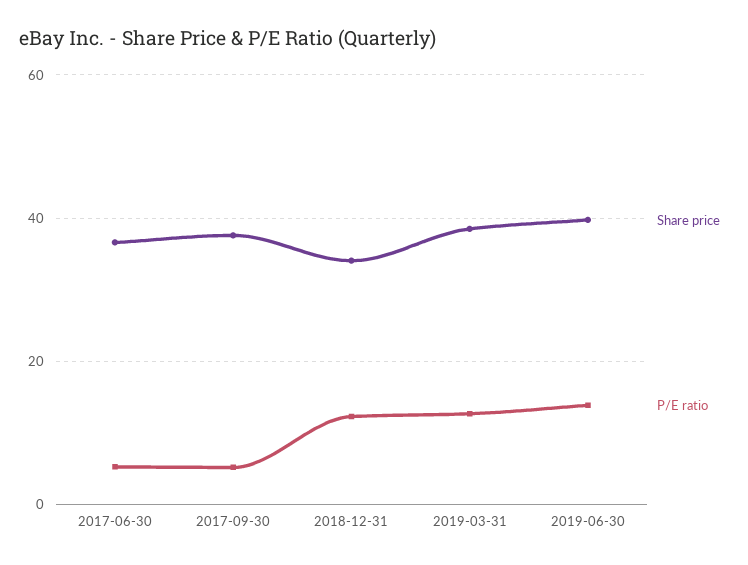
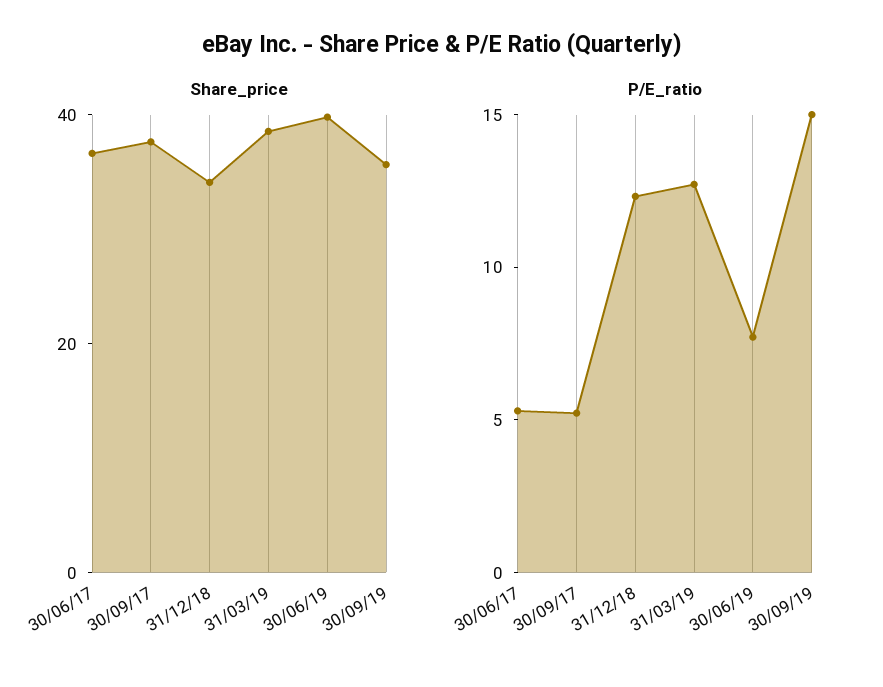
P/E ratio, 2019-06-30: 14 -> 8
Share price, 30/09/19: none -> 35
P/E ratio, 30/09/19: none -> 15

